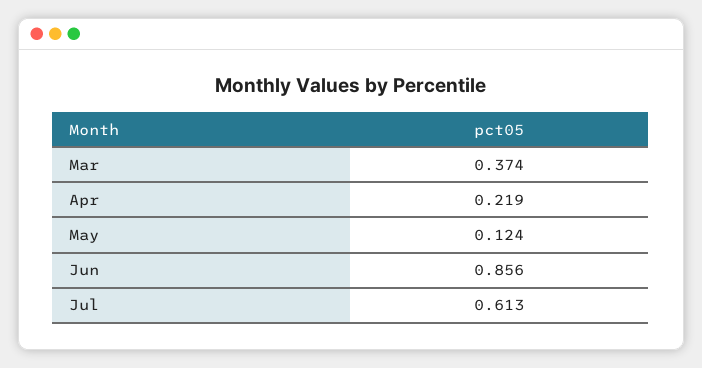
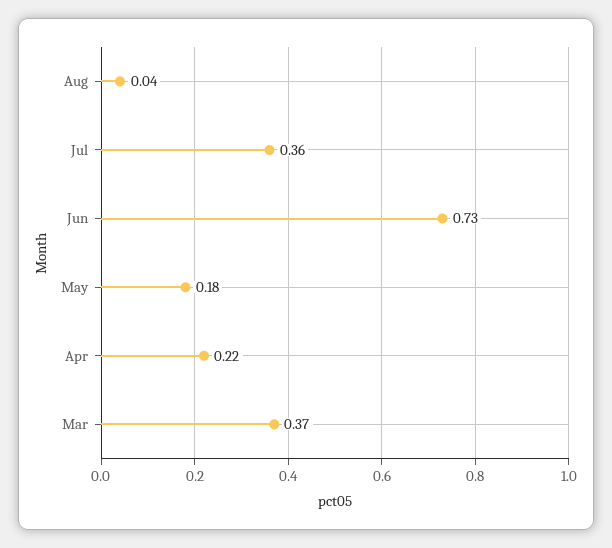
May: 0.124 -> 0.18
Jun: 0.856 -> 0.73
Jul: 0.613 -> 0.36
Aug: none -> 0.04

